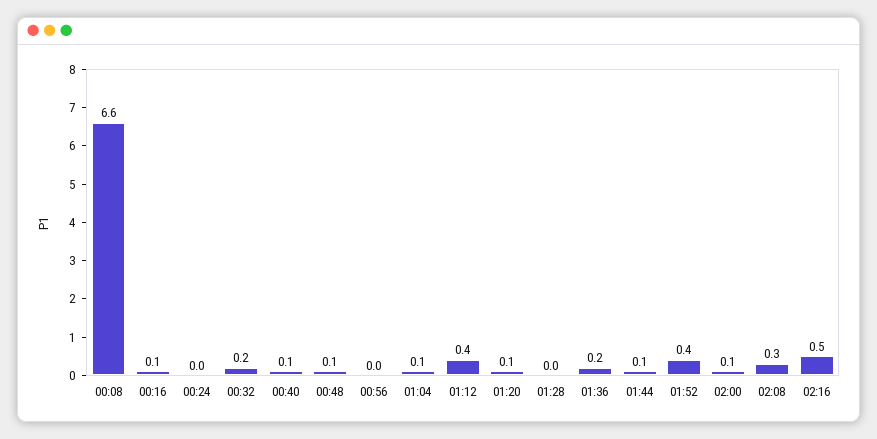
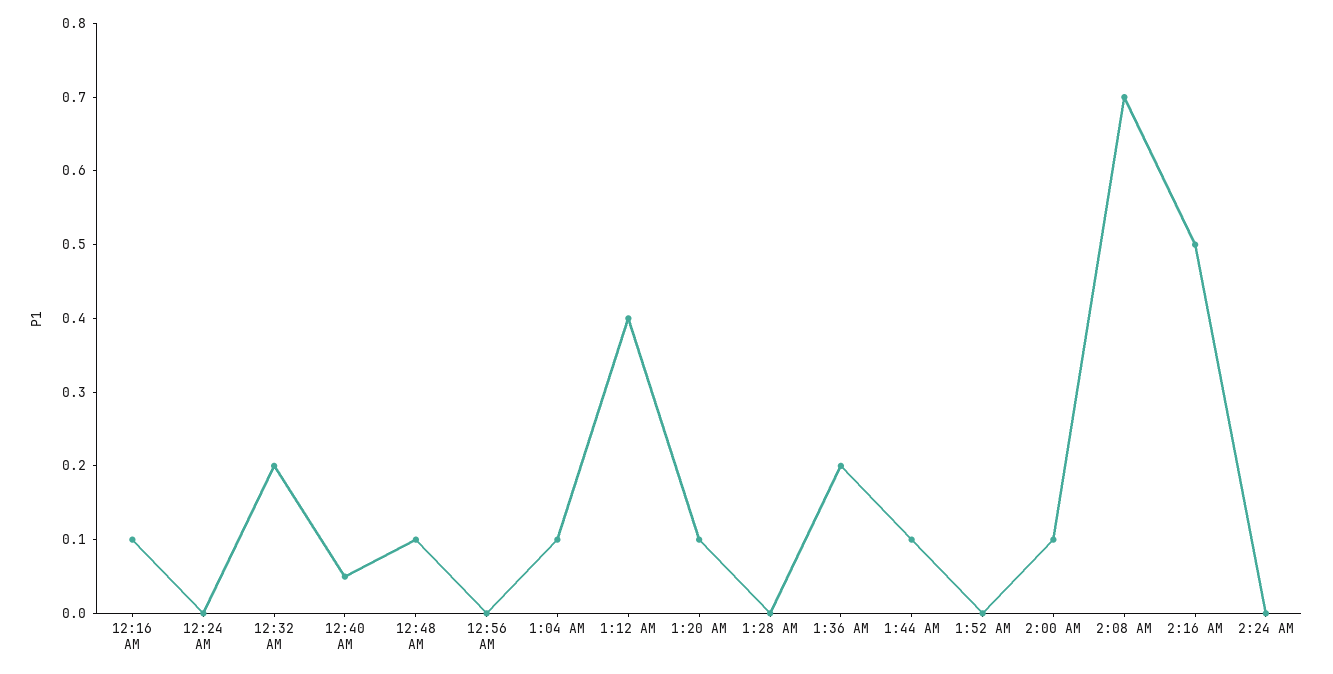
00:08: 6.6 -> none
01:52: 0.4 -> 0
02:08: 0.3 -> 0.7
2:24 AM: none -> 0

